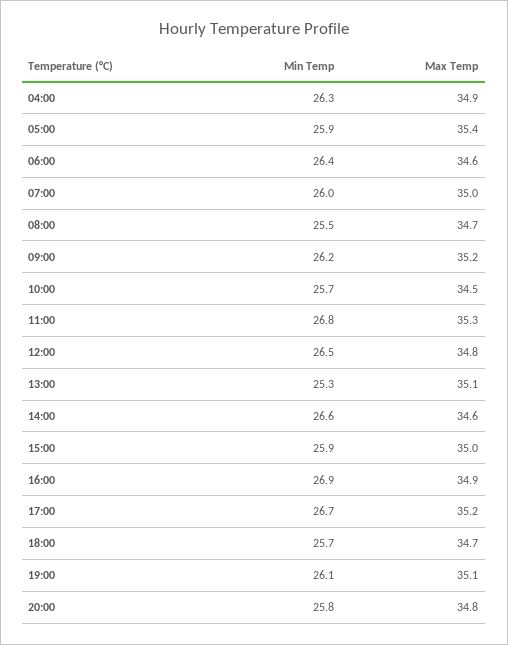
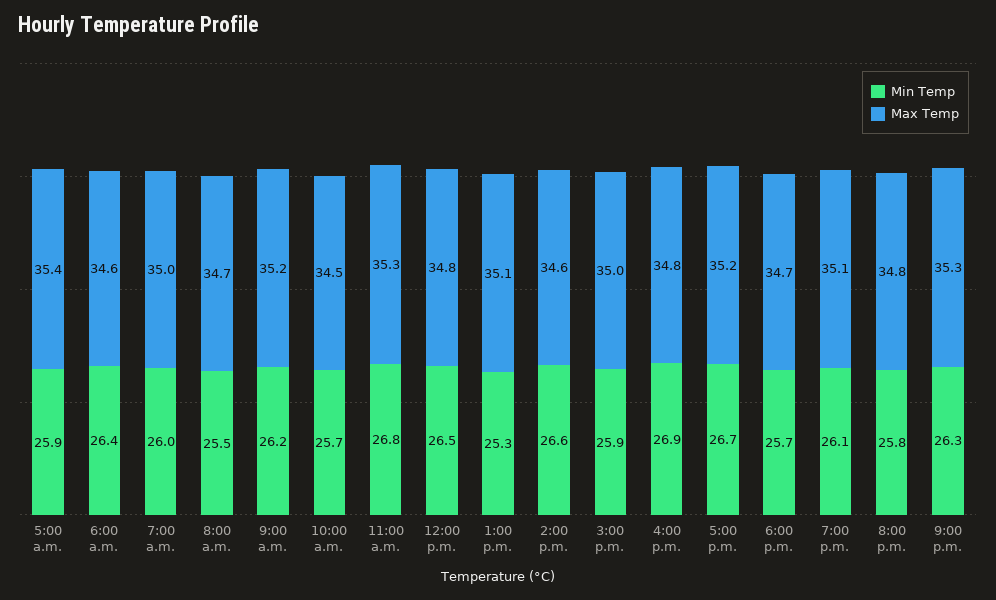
Min Temp, 04:00: 26.3 -> none
Max Temp, 04:00: 34.9 -> none
Max Temp, 16:00: 34.9 -> 34.8
Min Temp, 9:00 p.m.: none -> 26.3
Max Temp, 9:00 p.m.: none -> 35.3

